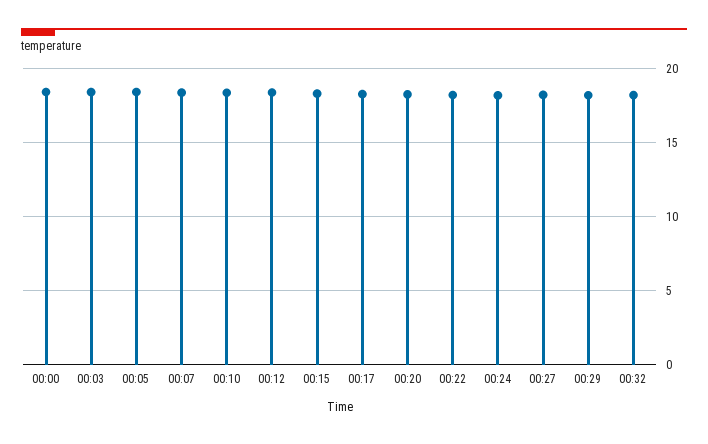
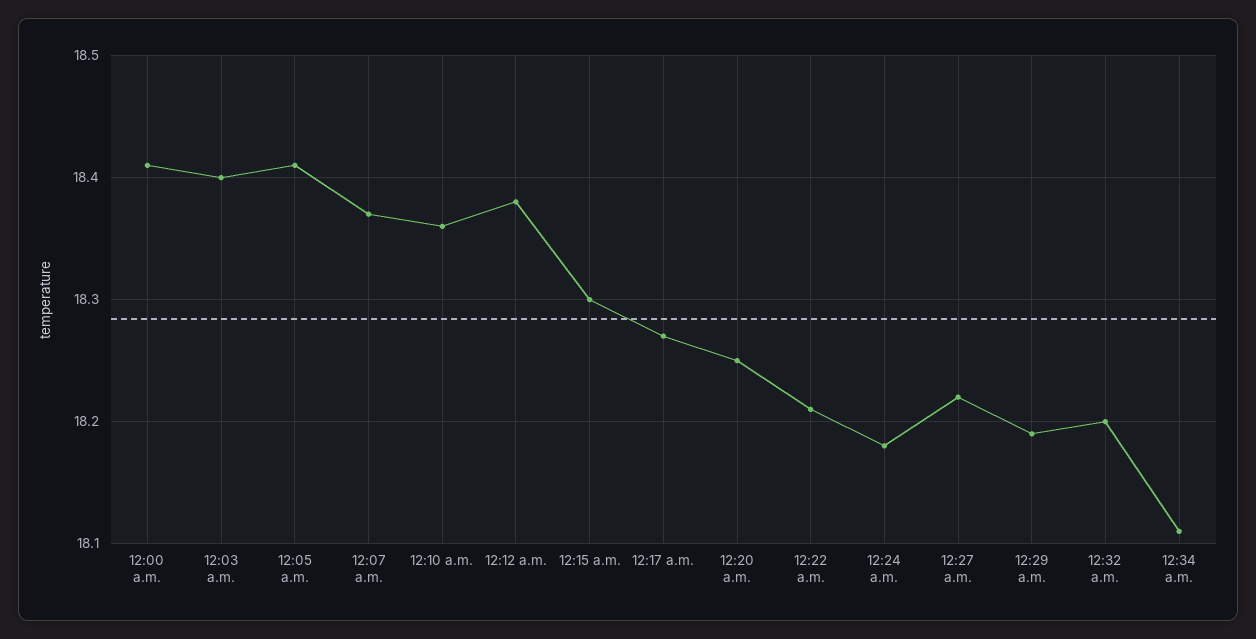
12:34 a.m.: none -> 18.11

